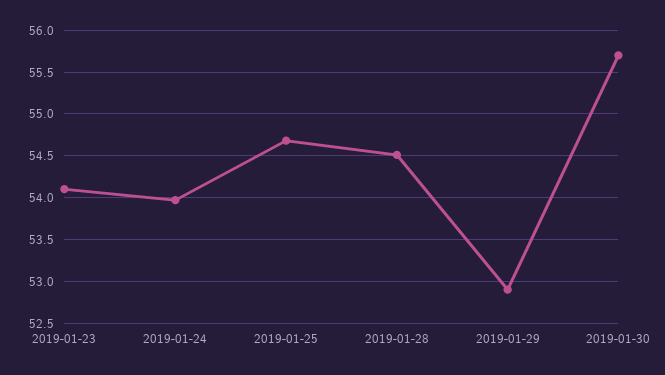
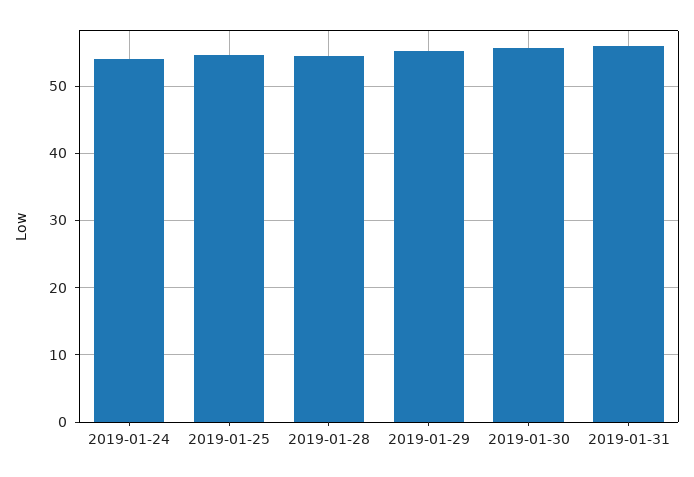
2019-01-23: 54.1 -> none
2019-01-29: 52.9 -> 55
2019-01-31: none -> 56

